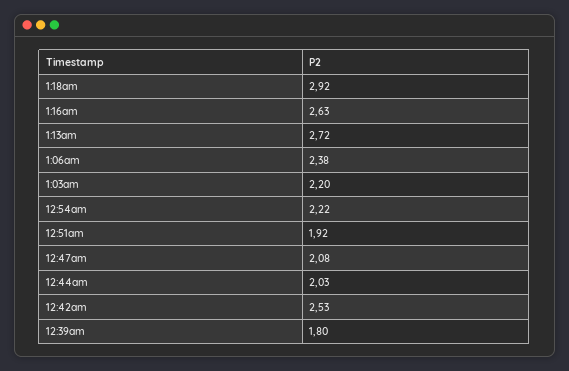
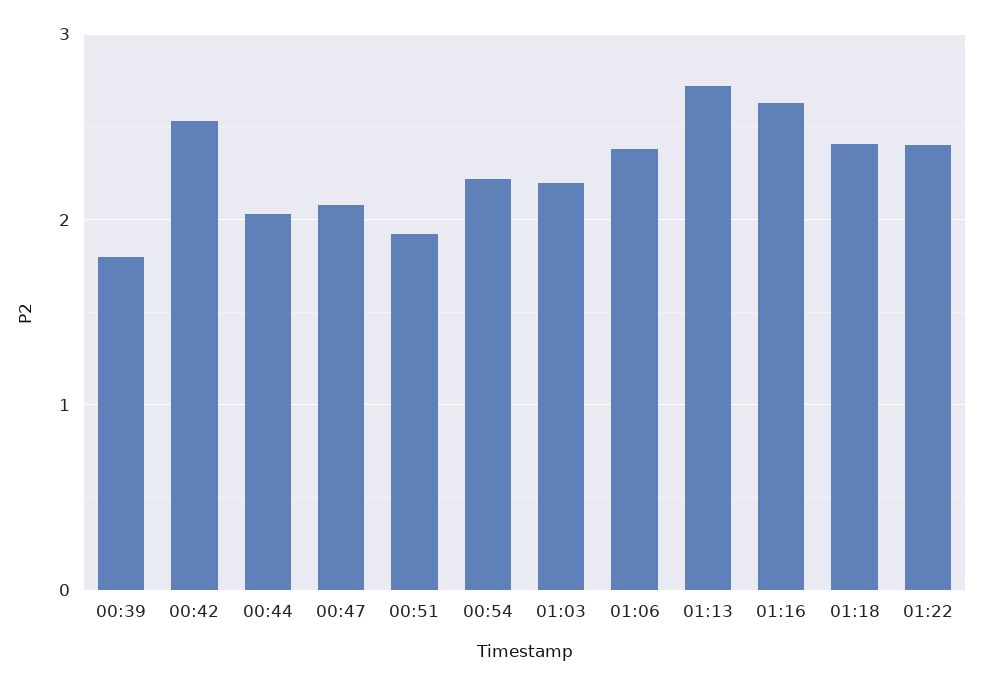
1:18am: 2.92 -> 2.4
01:22: none -> 2.4

